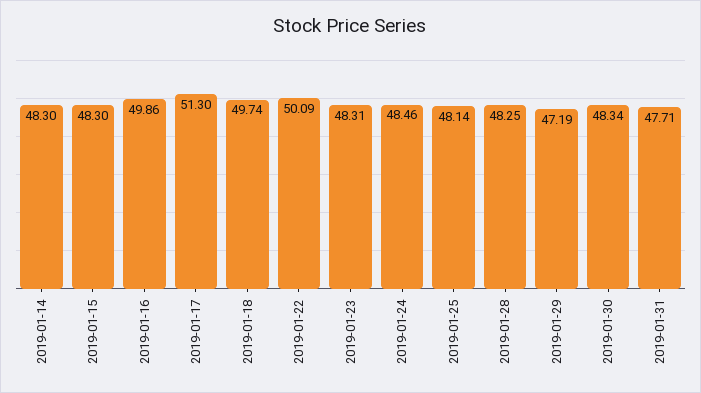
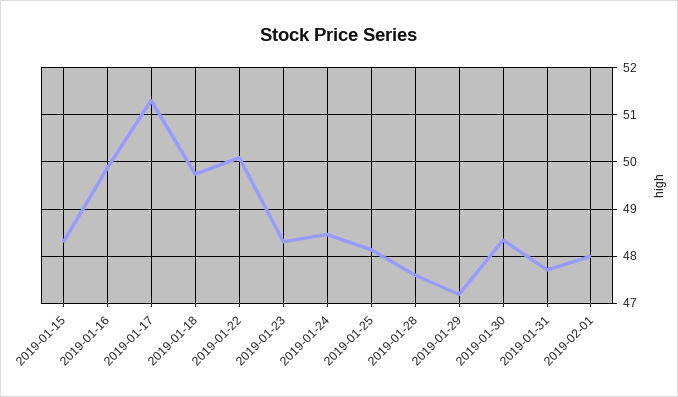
2019-01-14: 48.3 -> none
2019-01-28: 48.25 -> 47.6
2019-02-01: none -> 48

